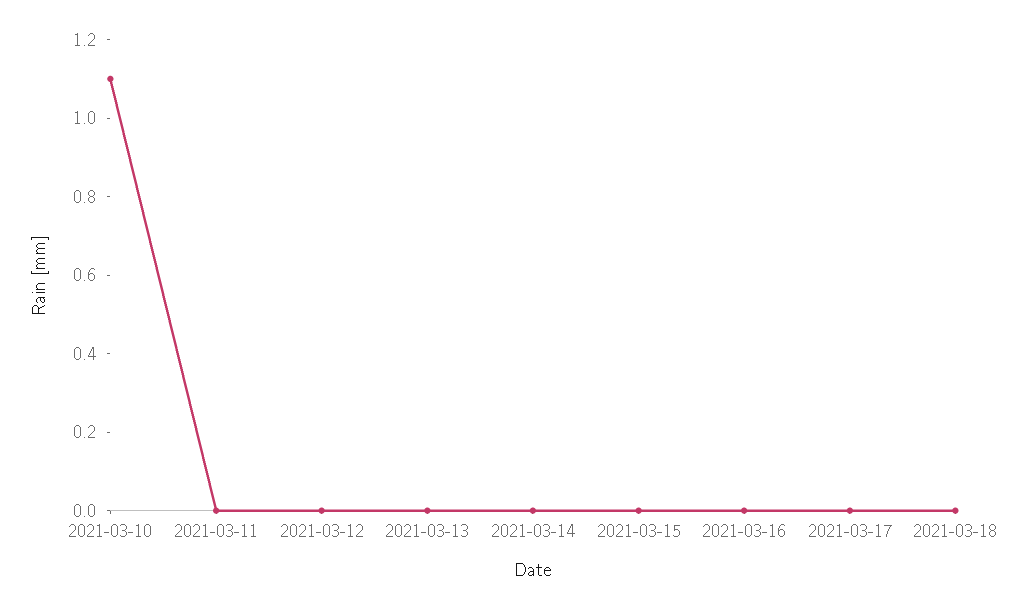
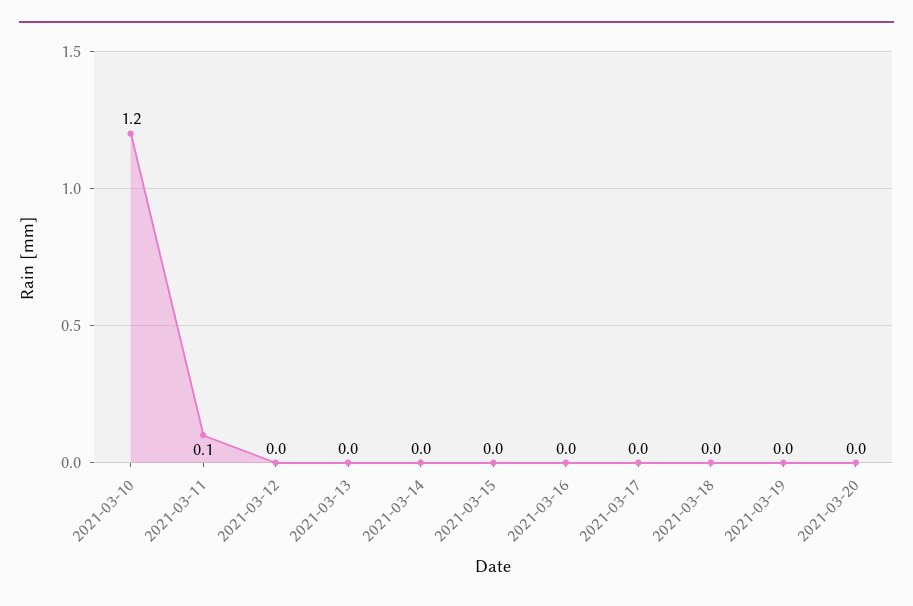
2021-03-10: 1.1 -> 1.2
2021-03-11: 0 -> 0.1
2021-03-19: none -> 0
2021-03-20: none -> 0

